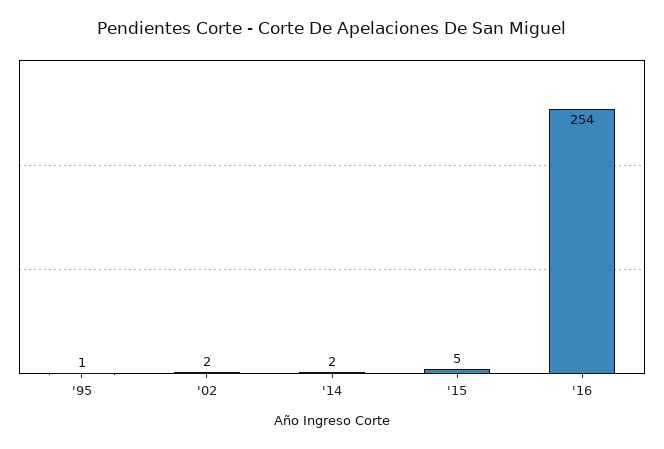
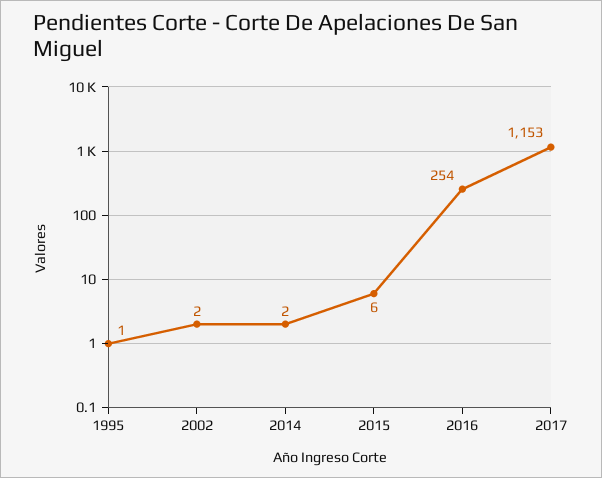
'15: 5 -> 6
2017: none -> 1153

